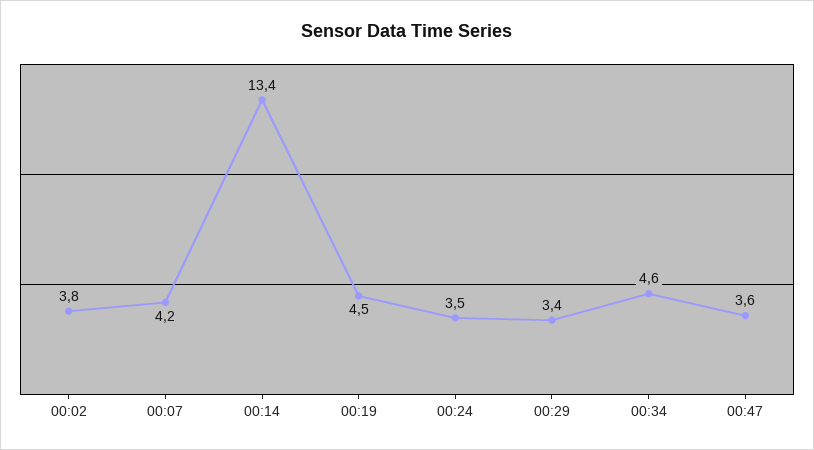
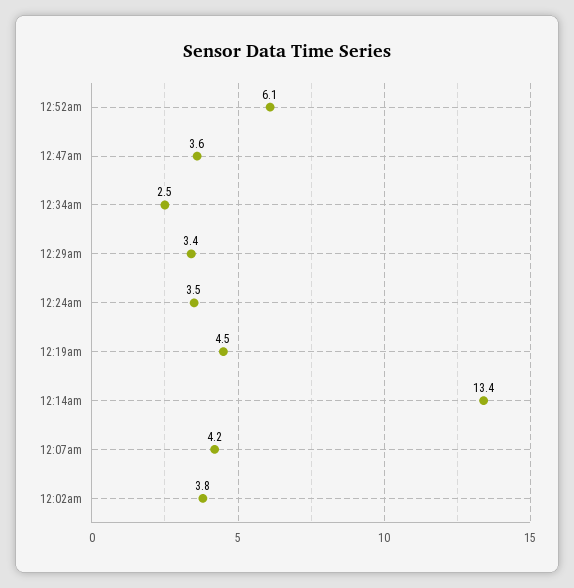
00:34: 4.6 -> 2.5
12:52am: none -> 6.1

